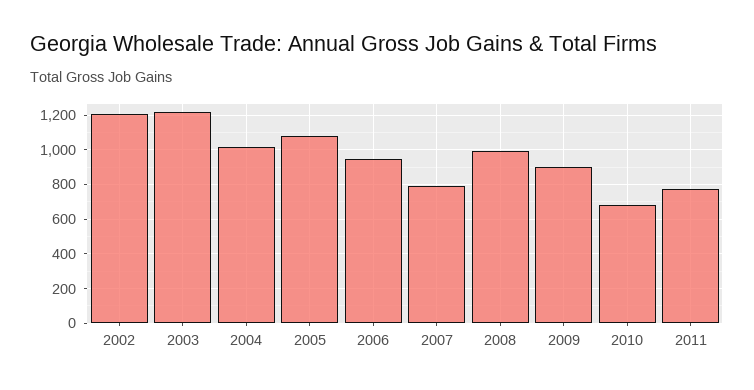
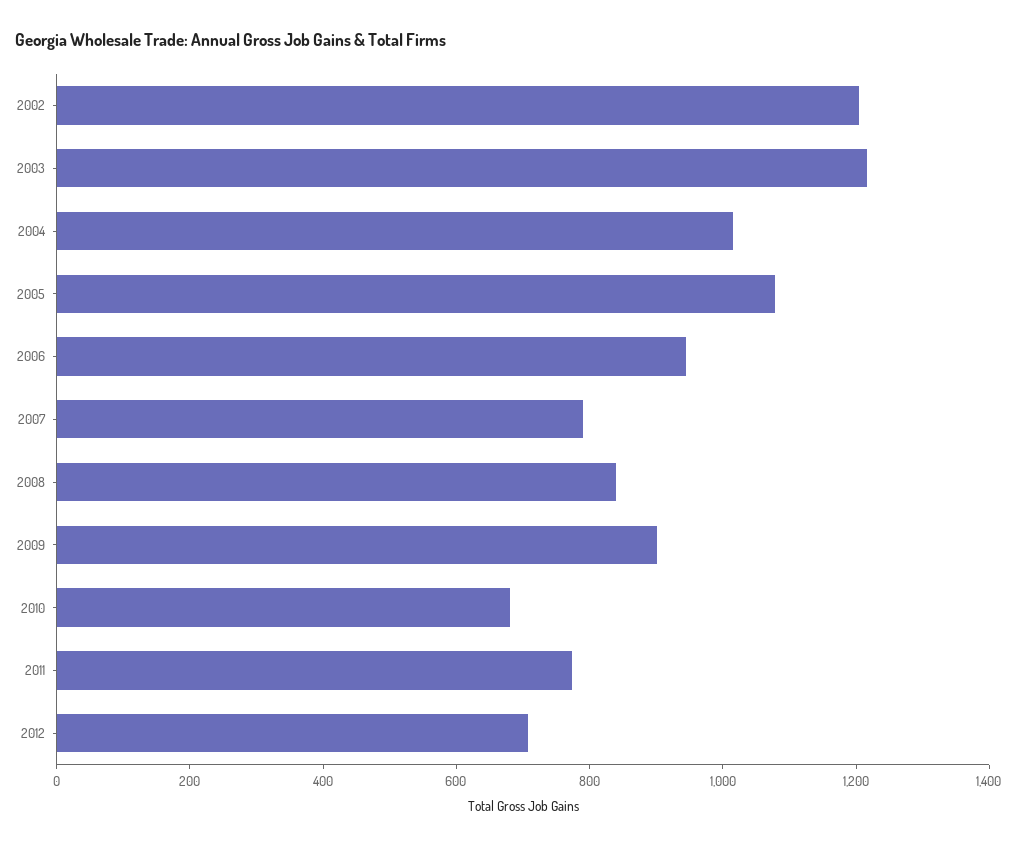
2008: 1000 -> 850
2012: none -> 700

